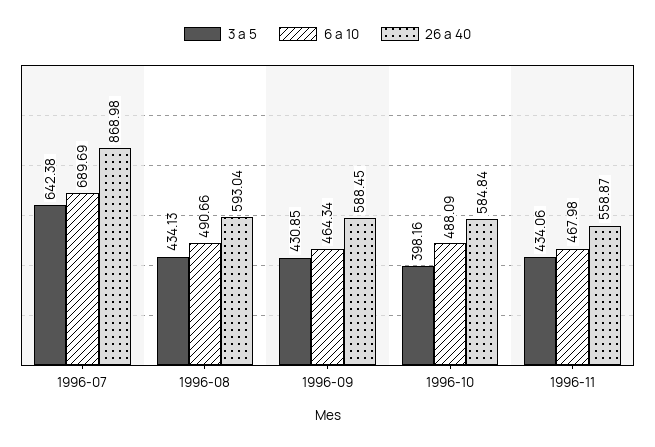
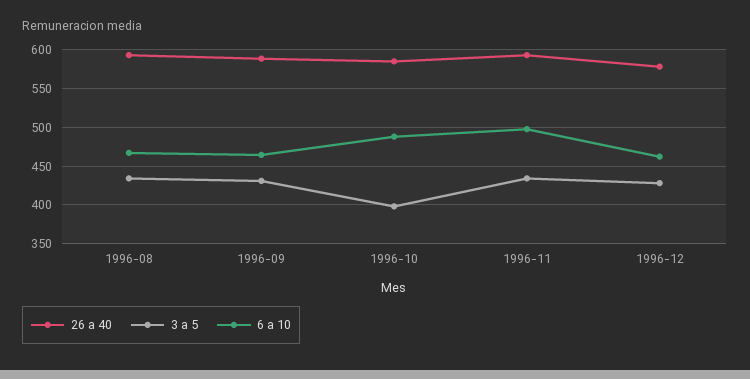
3 a 5, 1996-07: 642.38 -> none
6 a 10, 1996-07: 689.69 -> none
26 a 40, 1996-07: 868.98 -> none
6 a 10, 1996-08: 490.66 -> 470
6 a 10, 1996-11: 467.98 -> 500
26 a 40, 1996-11: 558.87 -> 590
26 a 40, 1996-12: none -> 580
3 a 5, 1996-12: none -> 430
6 a 10, 1996-12: none -> 460

